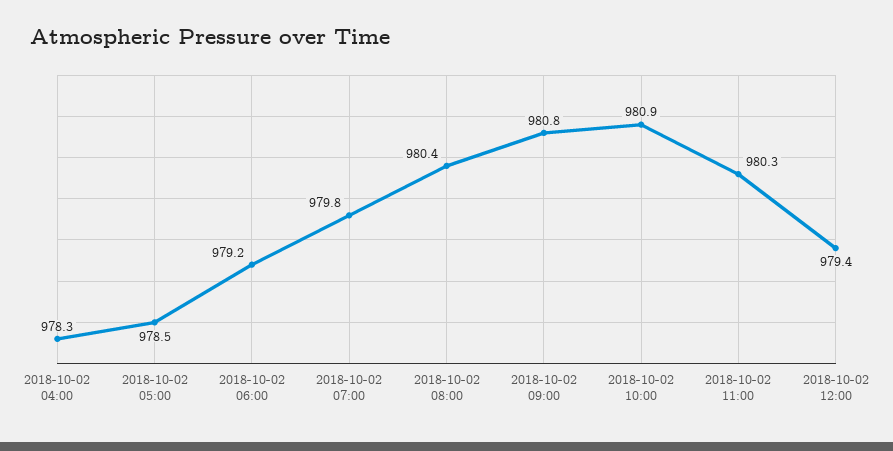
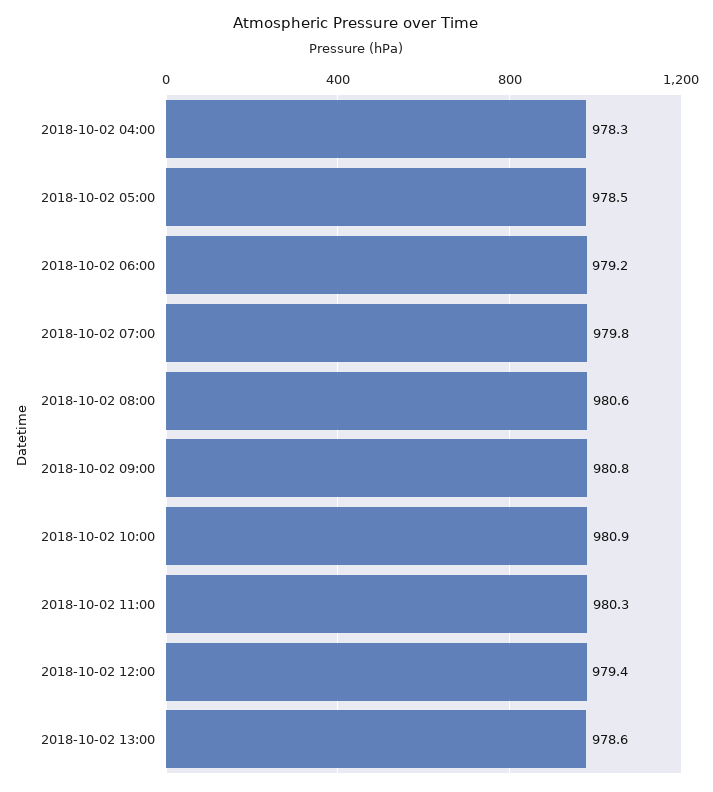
2018-10-02 08:00: 980.4 -> 980.6
2018-10-02 13:00: none -> 978.6

